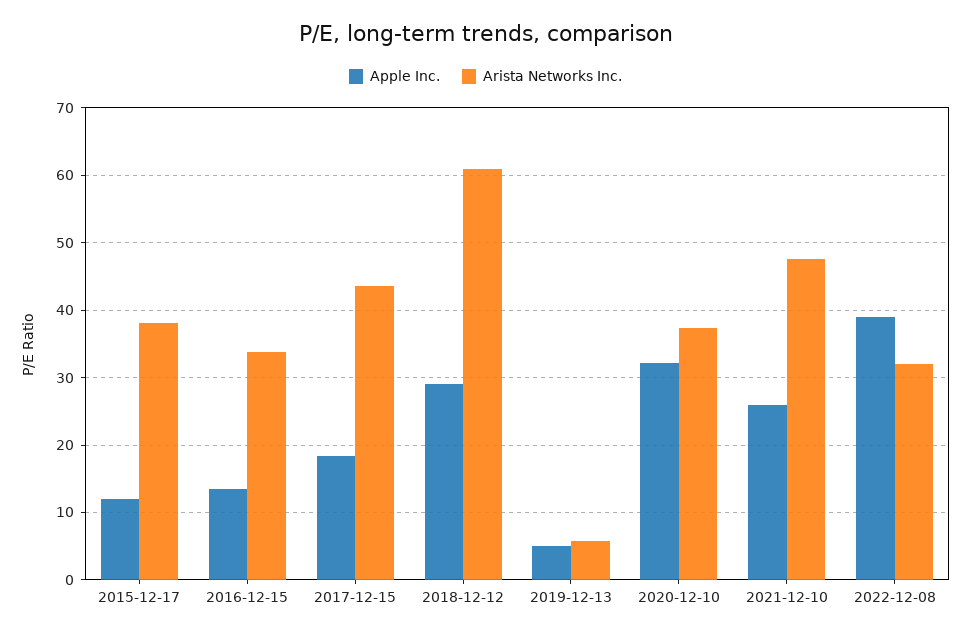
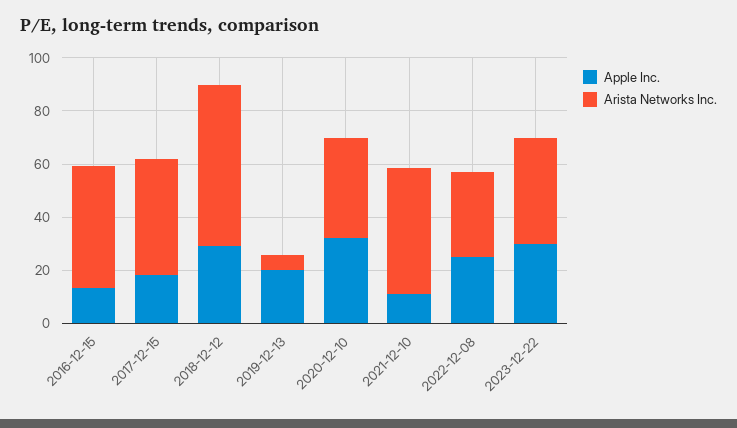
Apple Inc., 2015-12-17: 12 -> none
Arista Networks Inc., 2015-12-17: 38 -> none
Arista Networks Inc., 2016-12-15: 34 -> 45
Apple Inc., 2019-12-13: 5 -> 20
Apple Inc., 2021-12-10: 26 -> 10
Apple Inc., 2022-12-08: 39 -> 25
Apple Inc., 2023-12-22: none -> 30
Arista Networks Inc., 2023-12-22: none -> 40

